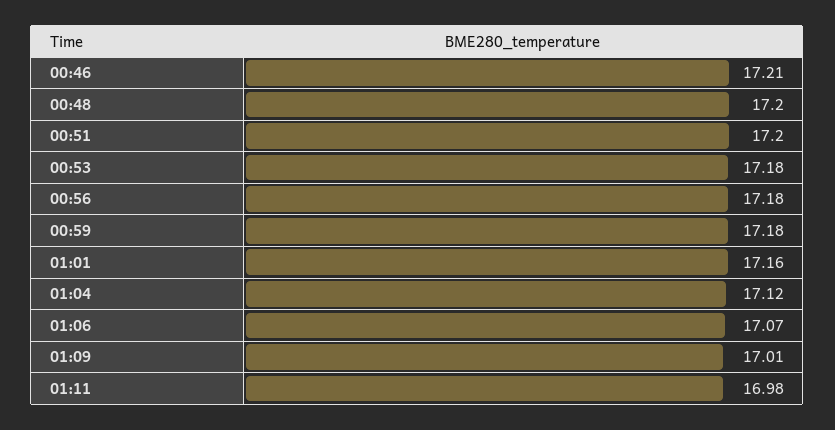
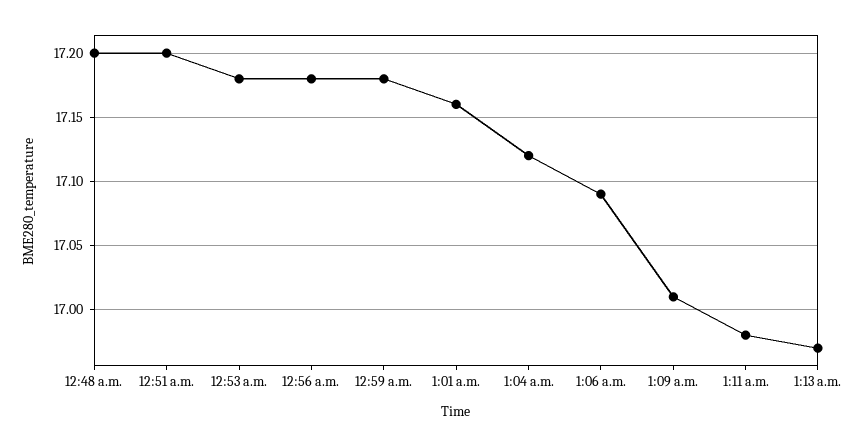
00:46: 17.21 -> none
01:06: 17.07 -> 17.09
1:13 a.m.: none -> 16.97

